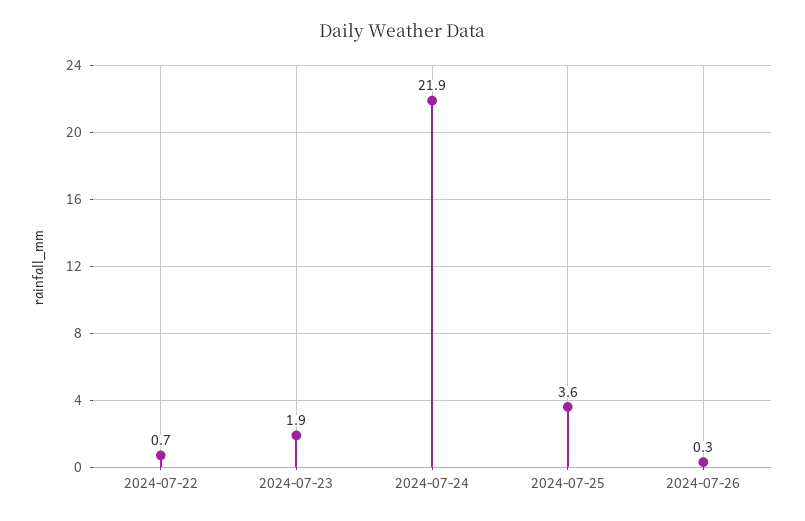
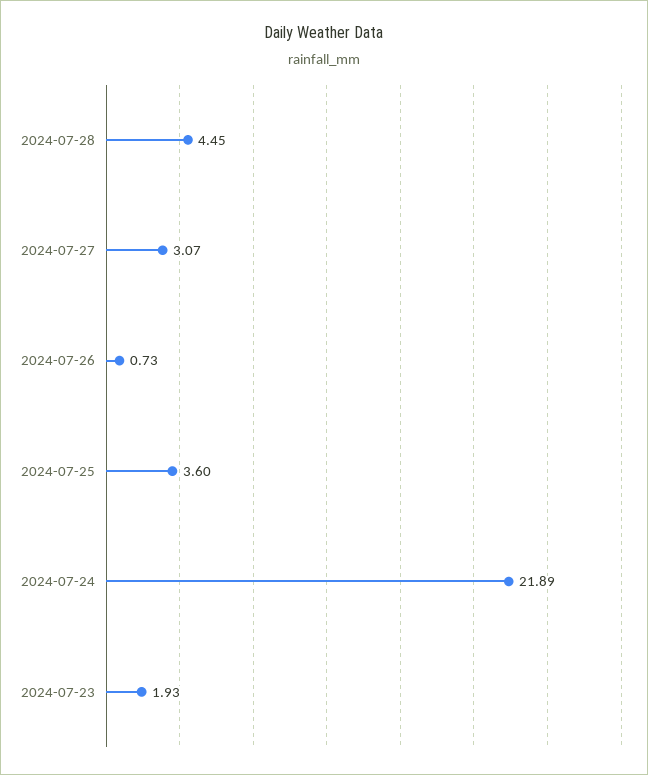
2024-07-22: 0.7 -> none
2024-07-26: 0.3 -> 0.73
2024-07-28: none -> 4.45
2024-07-27: none -> 3.07

